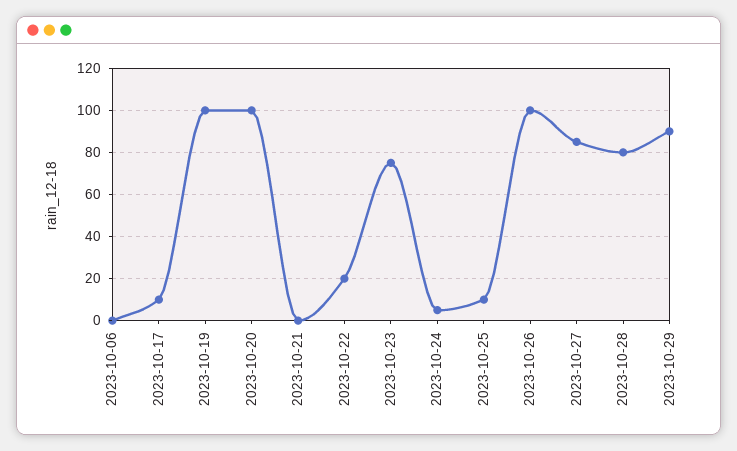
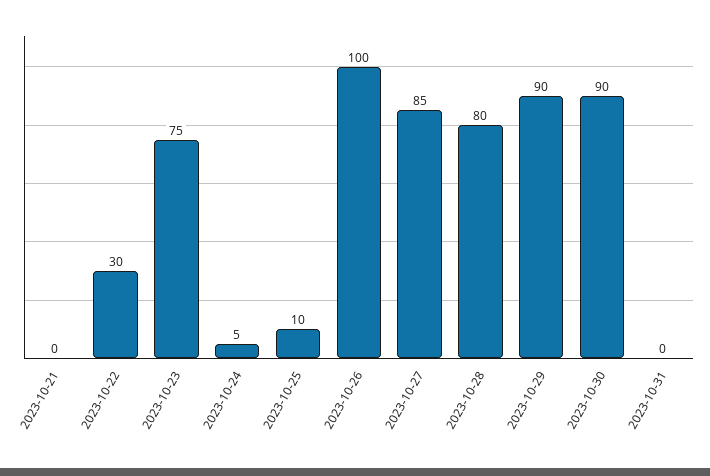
2023-10-06: 0 -> none
2023-10-17: 10 -> none
2023-10-19: 100 -> none
2023-10-20: 100 -> none
2023-10-22: 20 -> 30
2023-10-30: none -> 90
2023-10-31: none -> 0

